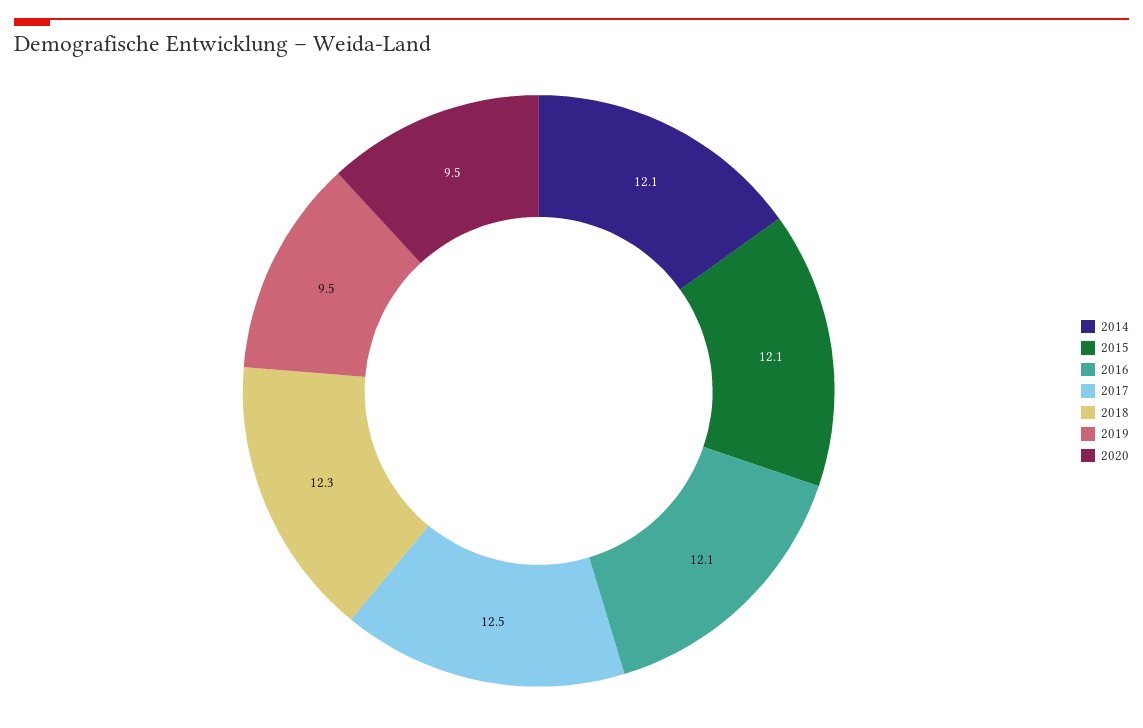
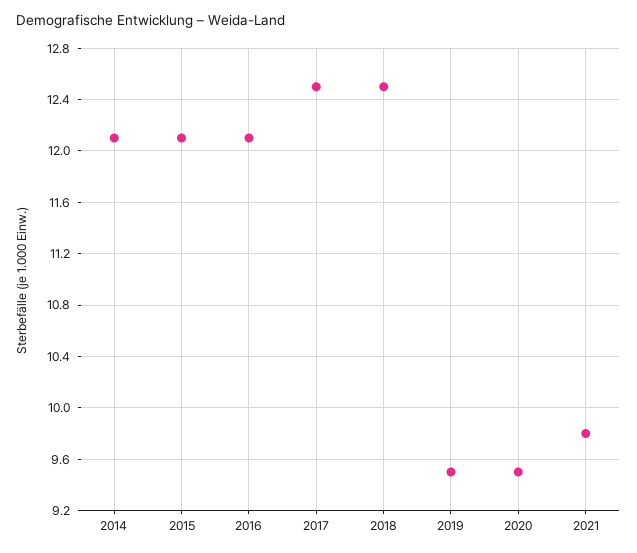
2018: 12.3 -> 12.5
2021: none -> 9.8

